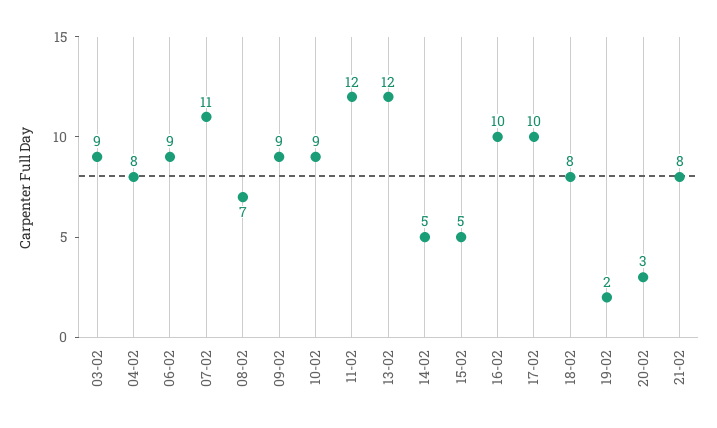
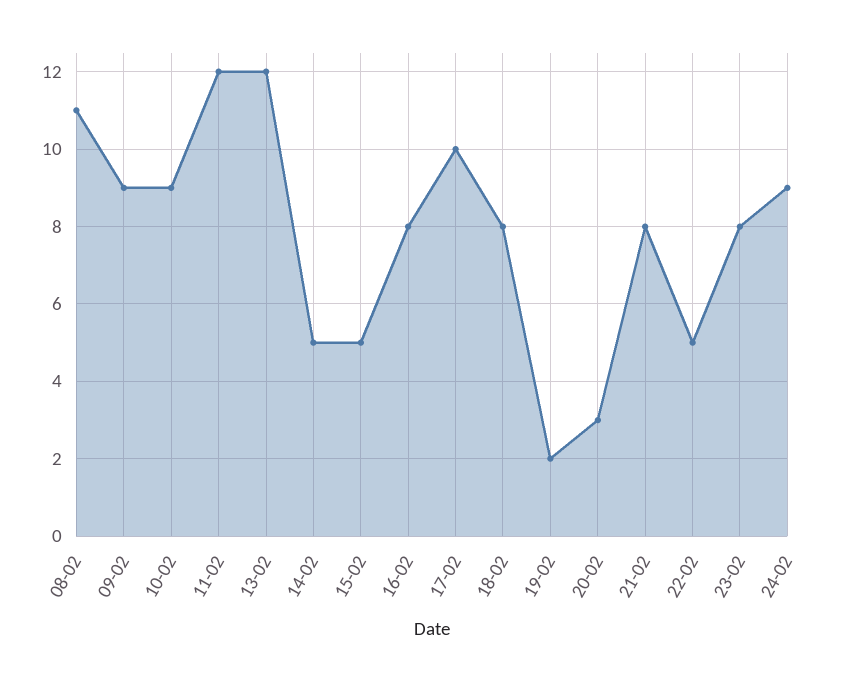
03-02: 9 -> none
04-02: 8 -> none
06-02: 9 -> none
07-02: 11 -> none
08-02: 7 -> 11
16-02: 10 -> 8
22-02: none -> 5
23-02: none -> 8
24-02: none -> 9

